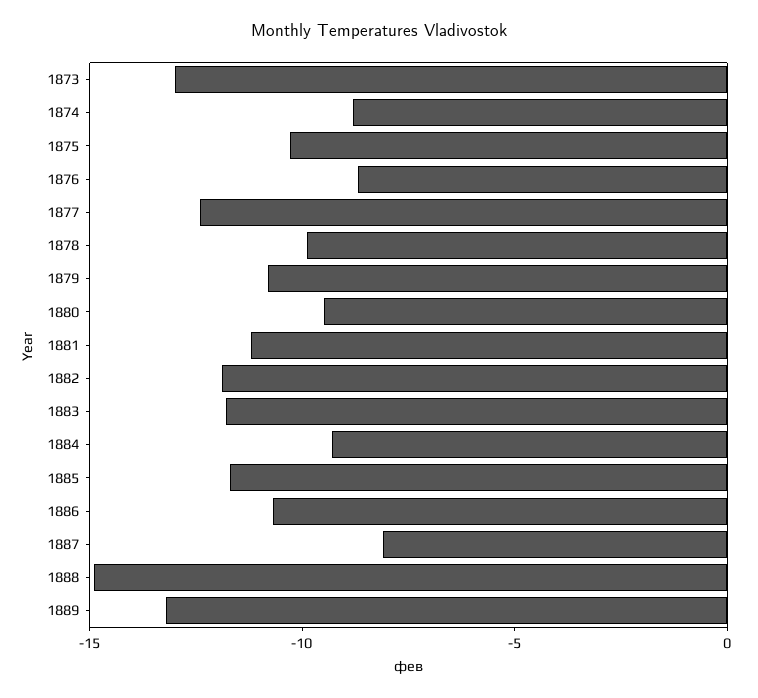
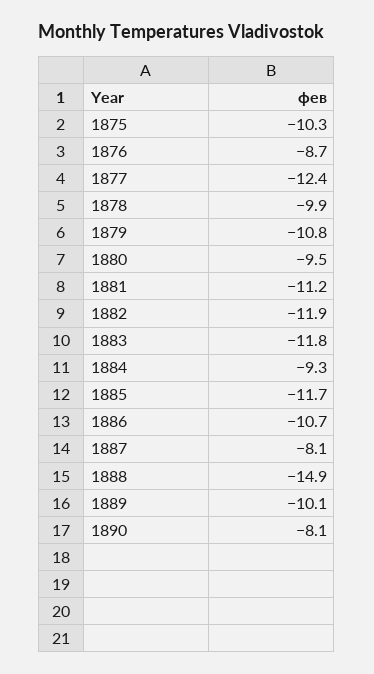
1873: -13 -> none
1874: -9 -> none
1889: -13 -> -10.1
1890: none -> -8.1

